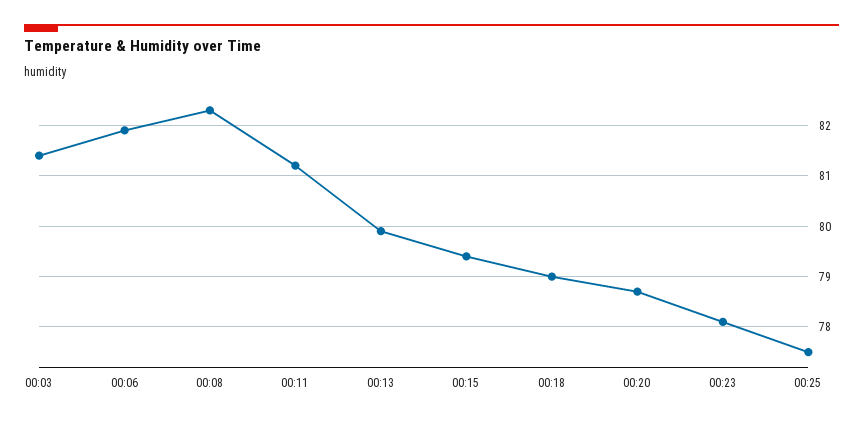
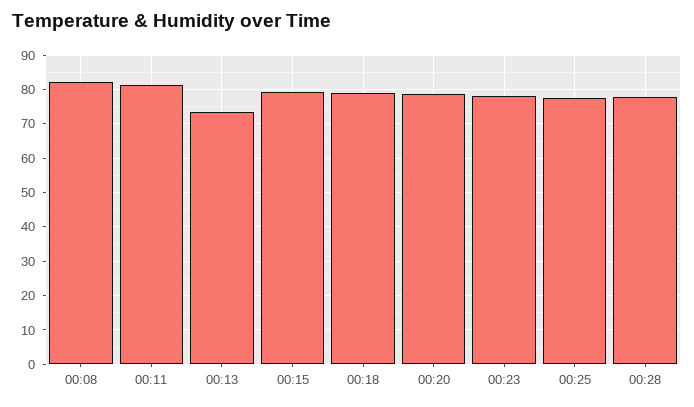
00:03: 81.5 -> none
00:06: 82 -> none
00:13: 80 -> 74
00:28: none -> 78

